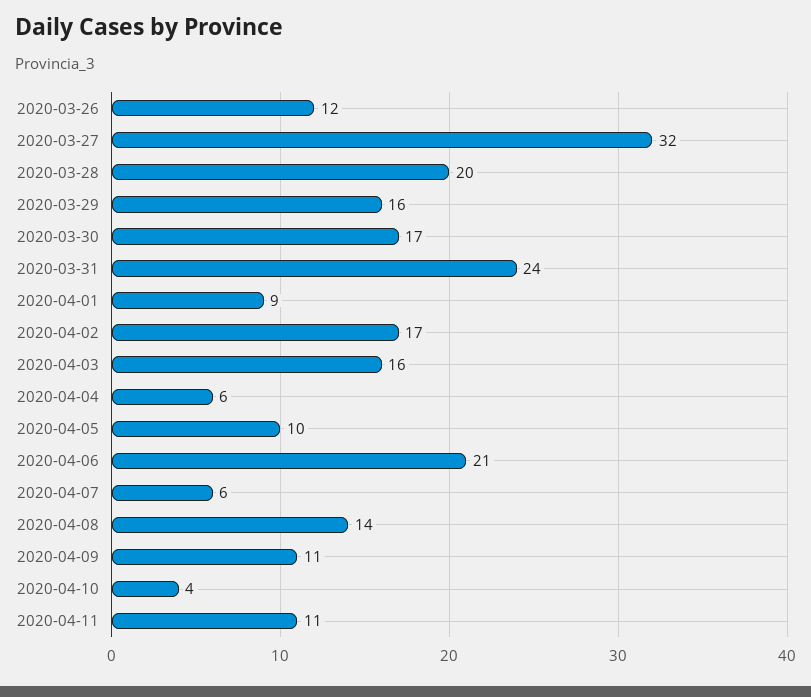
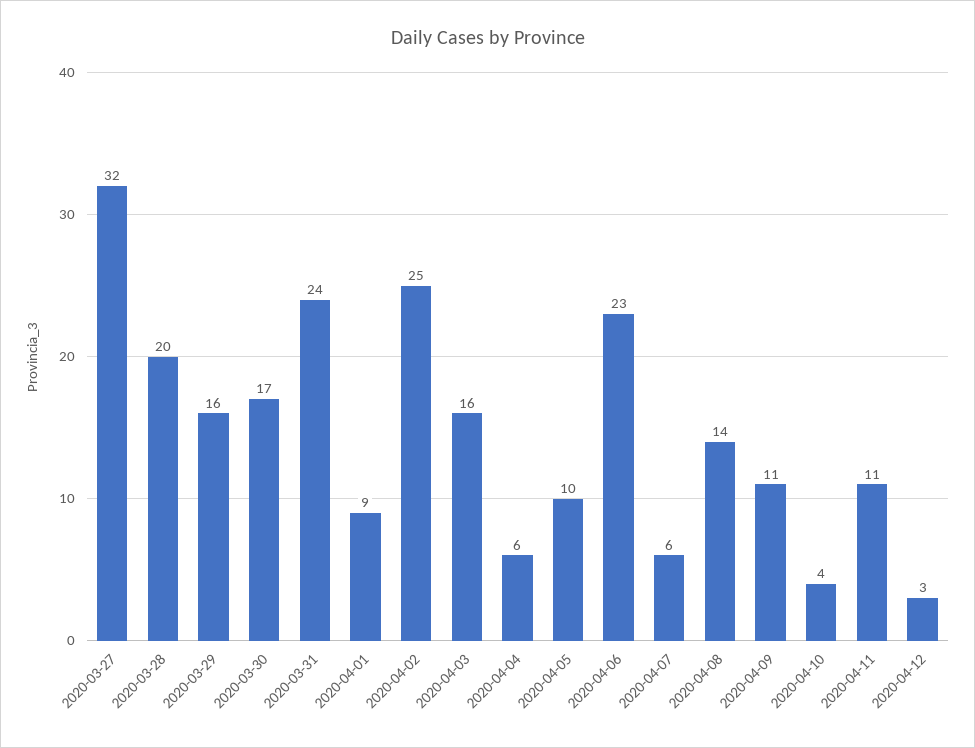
2020-03-26: 12 -> none
2020-04-02: 17 -> 25
2020-04-06: 21 -> 23
2020-04-12: none -> 3

